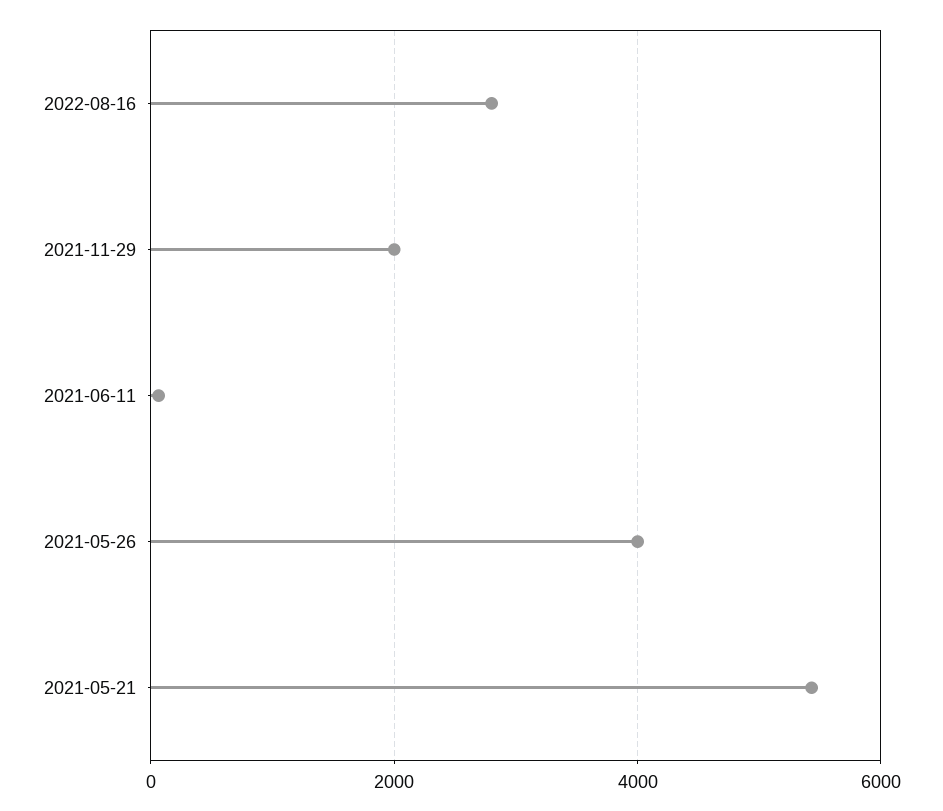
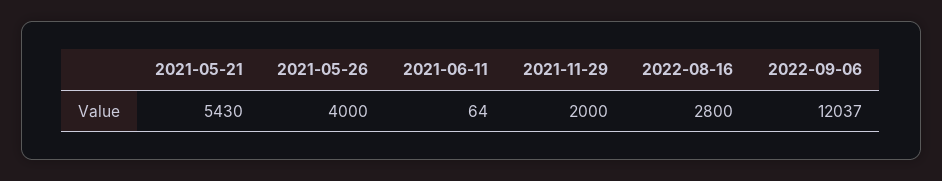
2022-09-06: none -> 12037

